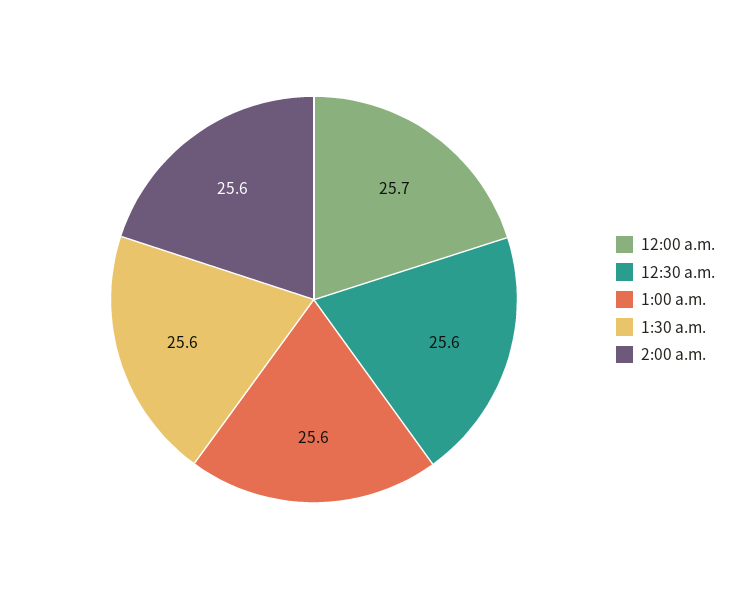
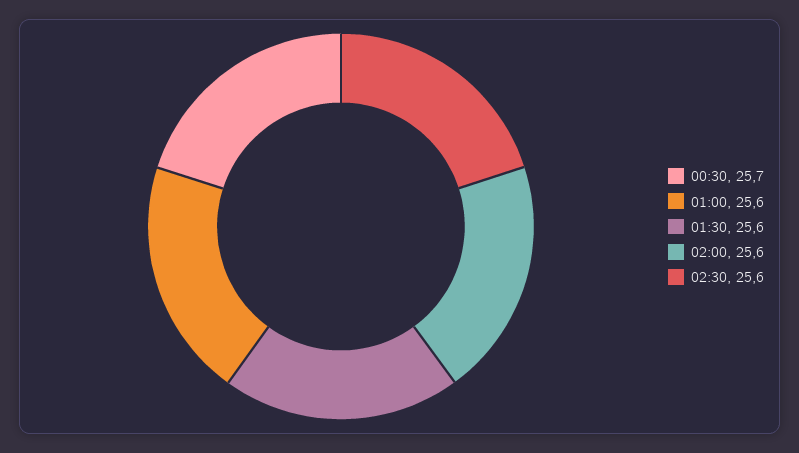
12:00 a.m.: 25.7 -> none
12:30 a.m.: 25.6 -> 25.7
02:30: none -> 25.6

